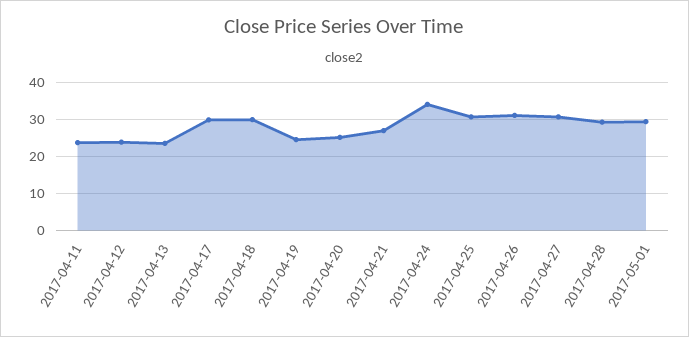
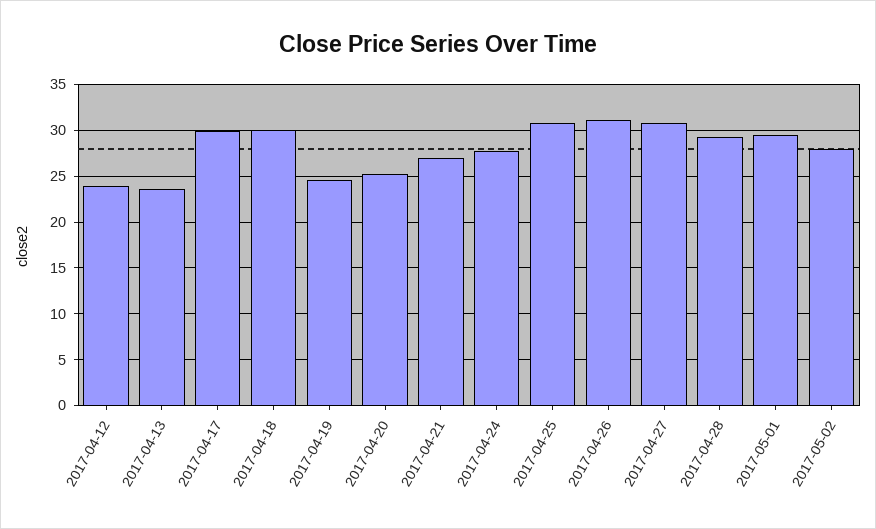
2017-04-11: 24 -> none
2017-04-24: 34 -> 28
2017-05-02: none -> 28

